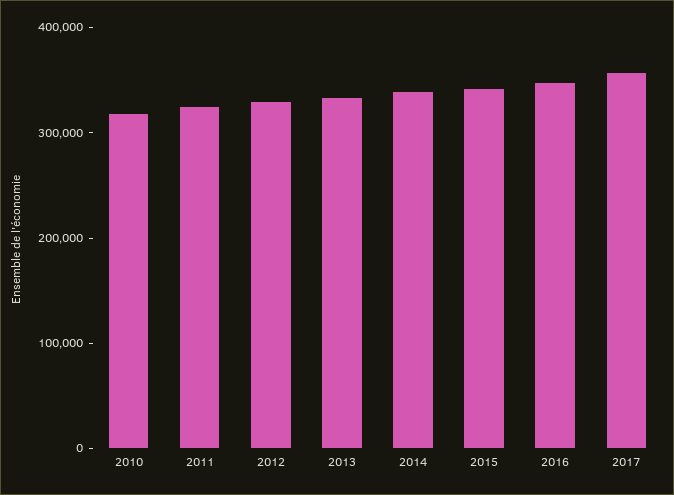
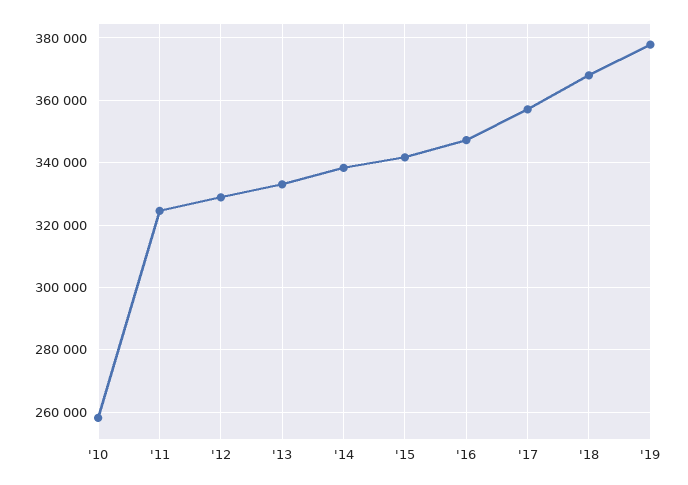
2010: 320000 -> 258000
'18: none -> 368000
'19: none -> 378000

